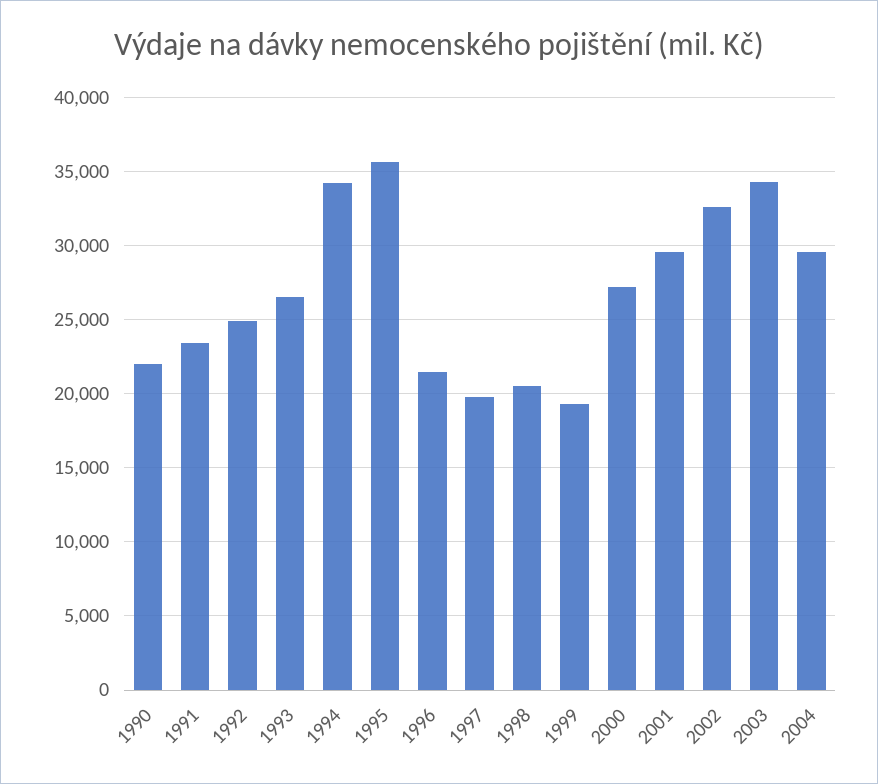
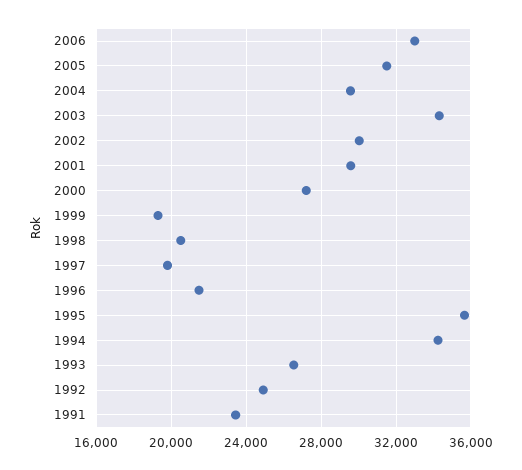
1990: 22000 -> none
2002: 32500 -> 30000
2006: none -> 33000
2005: none -> 31500

